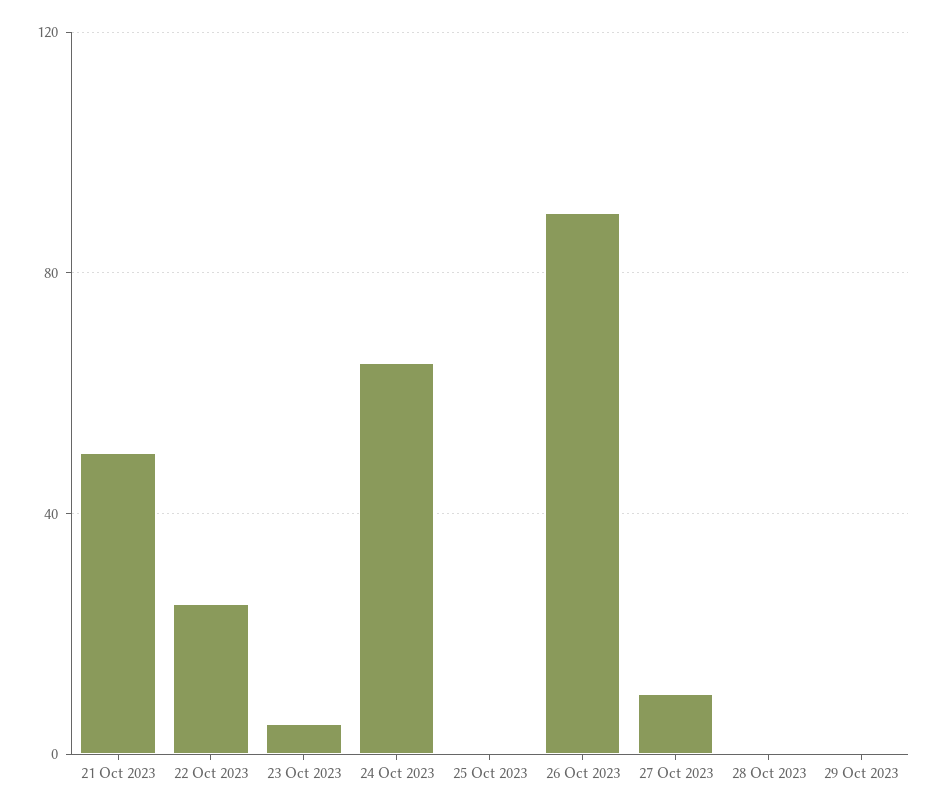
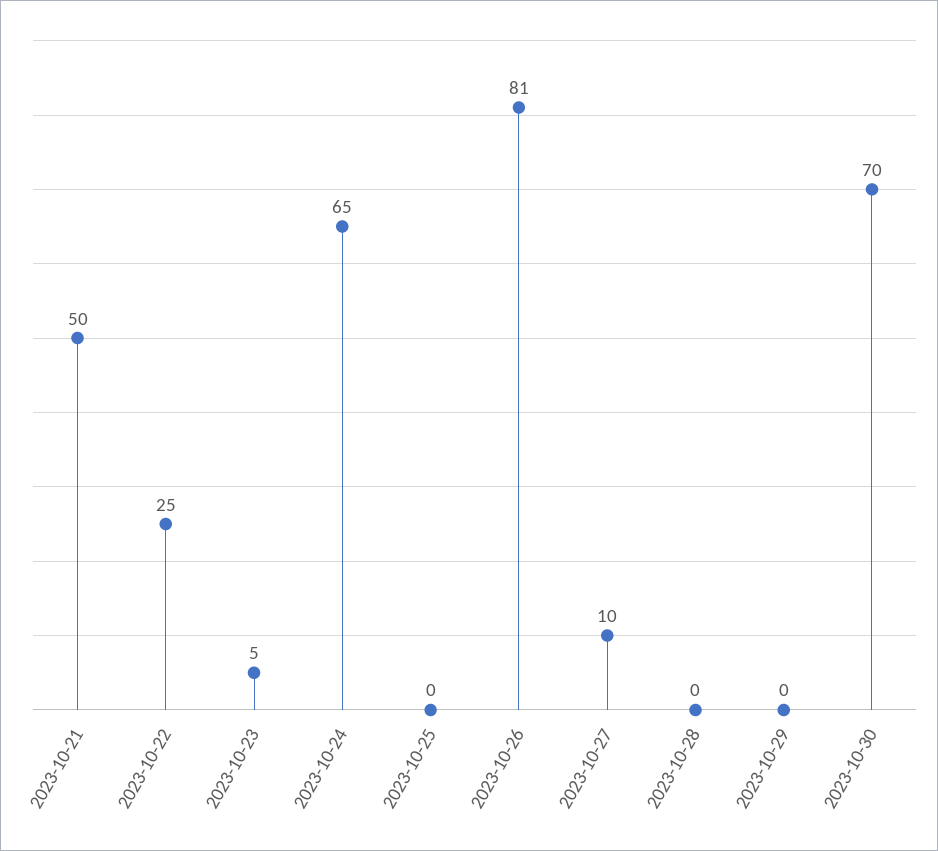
26 Oct 2023: 90 -> 81
2023-10-30: none -> 70

